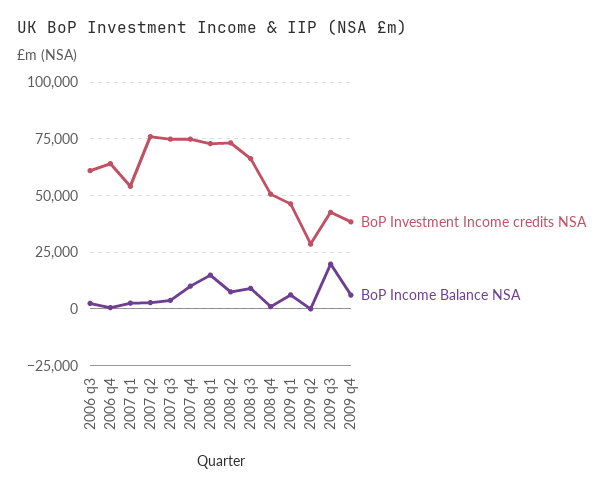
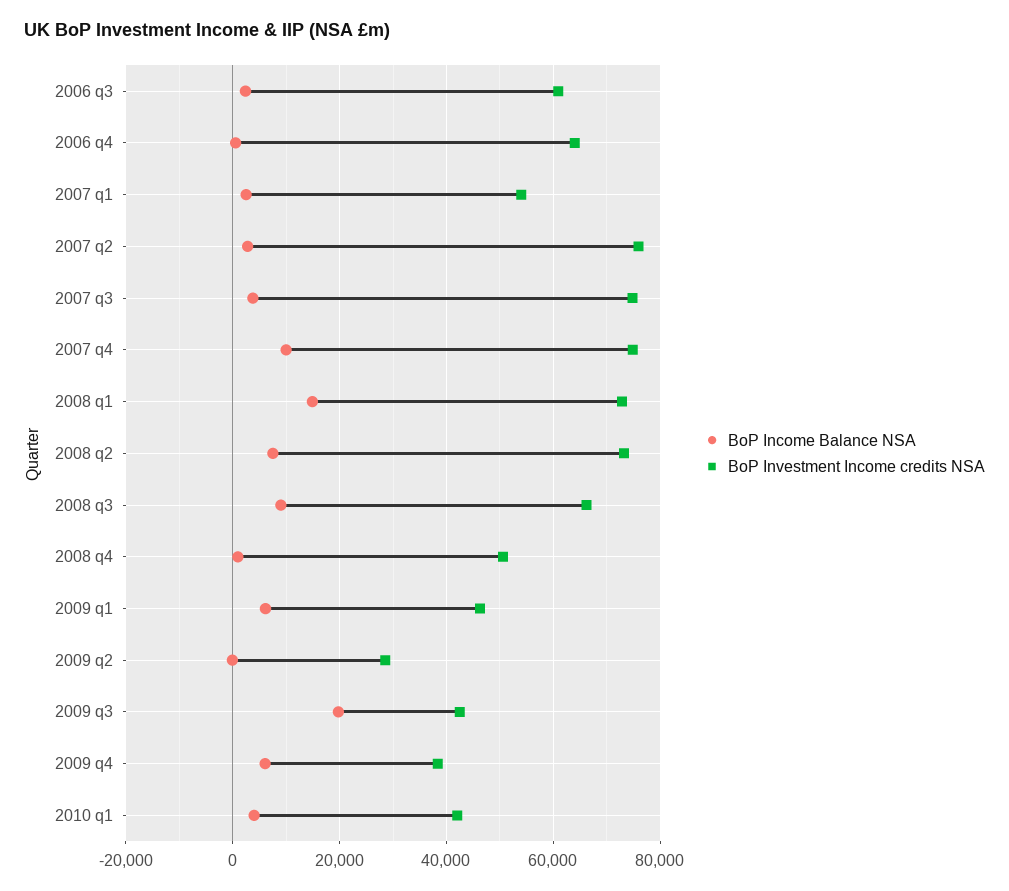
BoP Income Balance NSA, 2010 q1: none -> 4000
BoP Investment Income credits NSA, 2010 q1: none -> 42000

